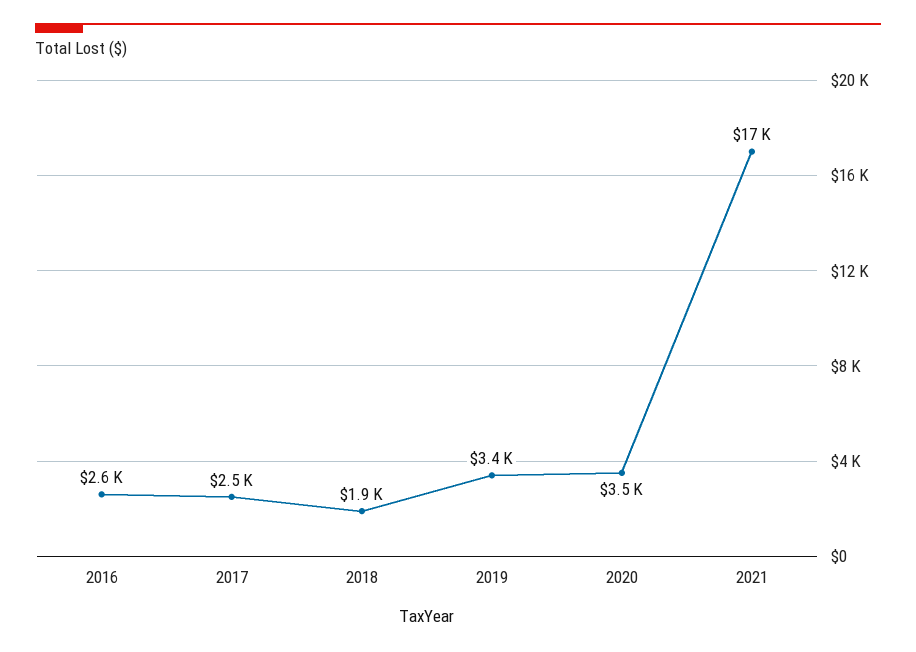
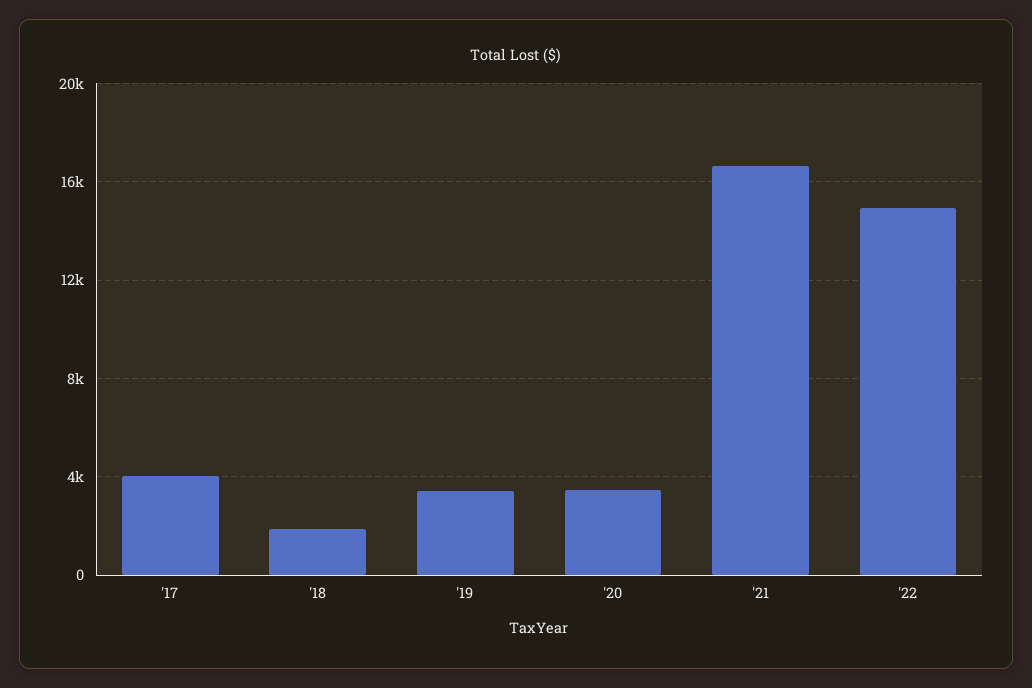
2016: 2600 -> none
2017: 2500 -> 4000
'22: none -> 15000

